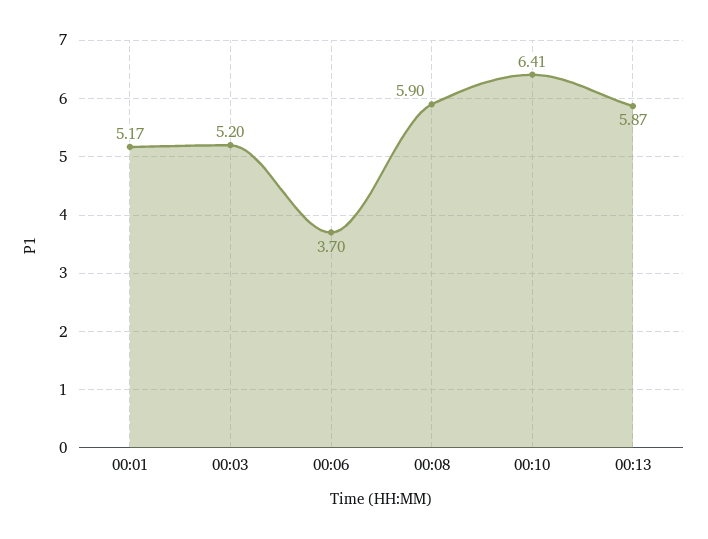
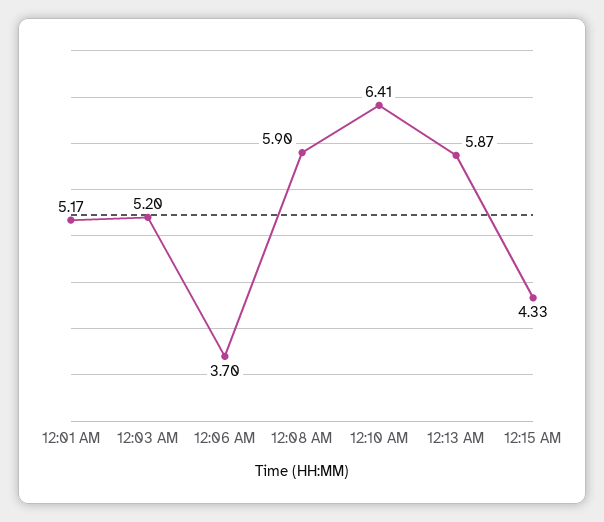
12:15 AM: none -> 4.33

